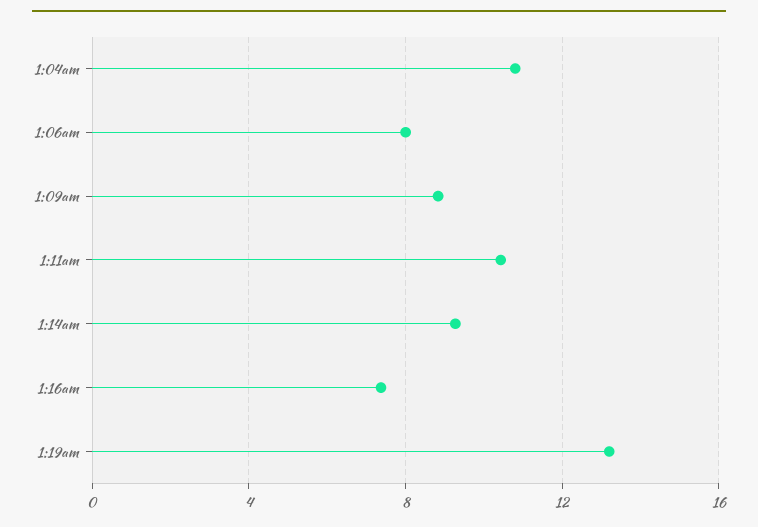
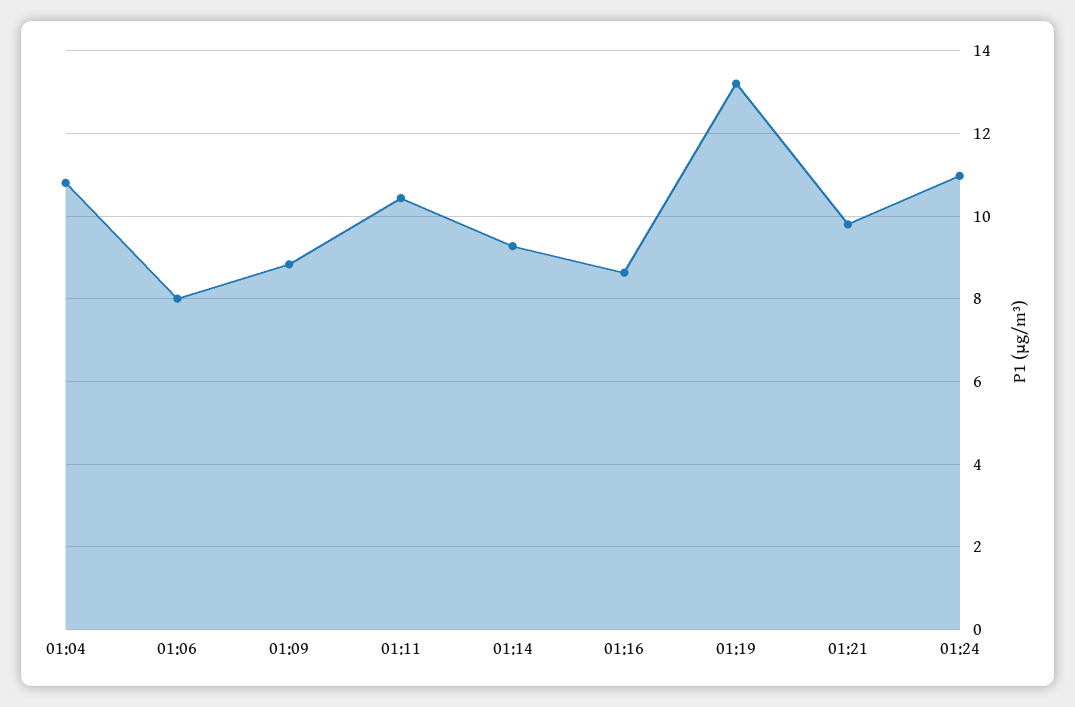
1:16am: 7.5 -> 8.6
01:21: none -> 9.8
01:24: none -> 11

